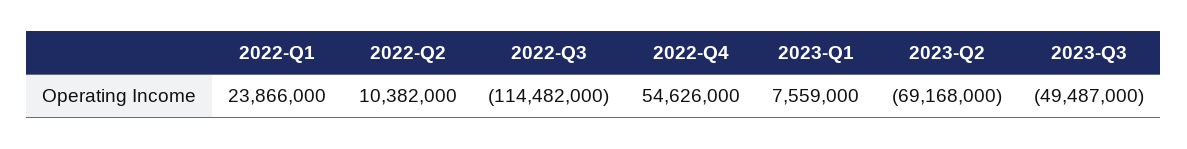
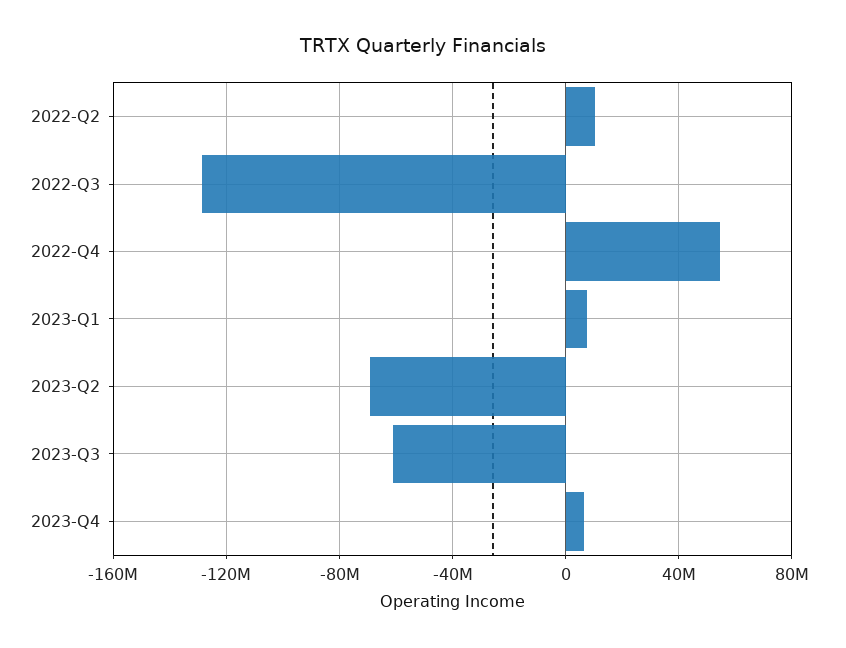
2022-Q1: 23866000 -> none
2022-Q3: -114482000 -> -130000000
2023-Q3: -49487000 -> -60000000
2023-Q4: none -> 5000000

